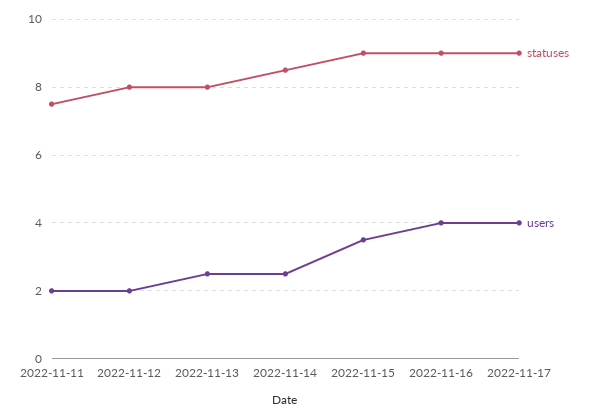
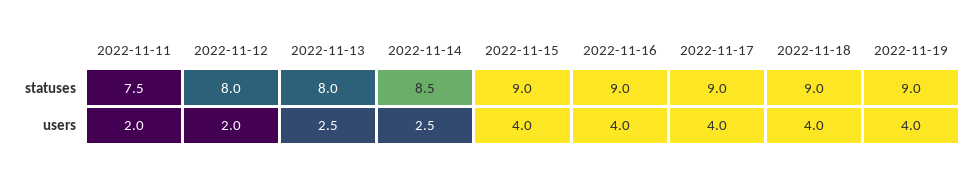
users, 2022-11-15: 3.5 -> 4
statuses, 2022-11-18: none -> 9
statuses, 2022-11-19: none -> 9
users, 2022-11-18: none -> 4
users, 2022-11-19: none -> 4

